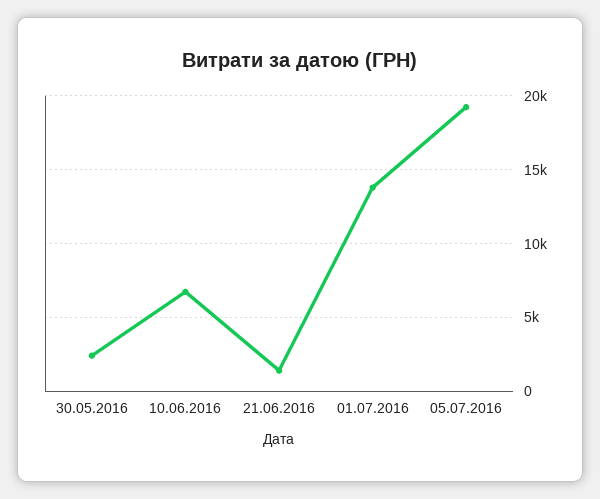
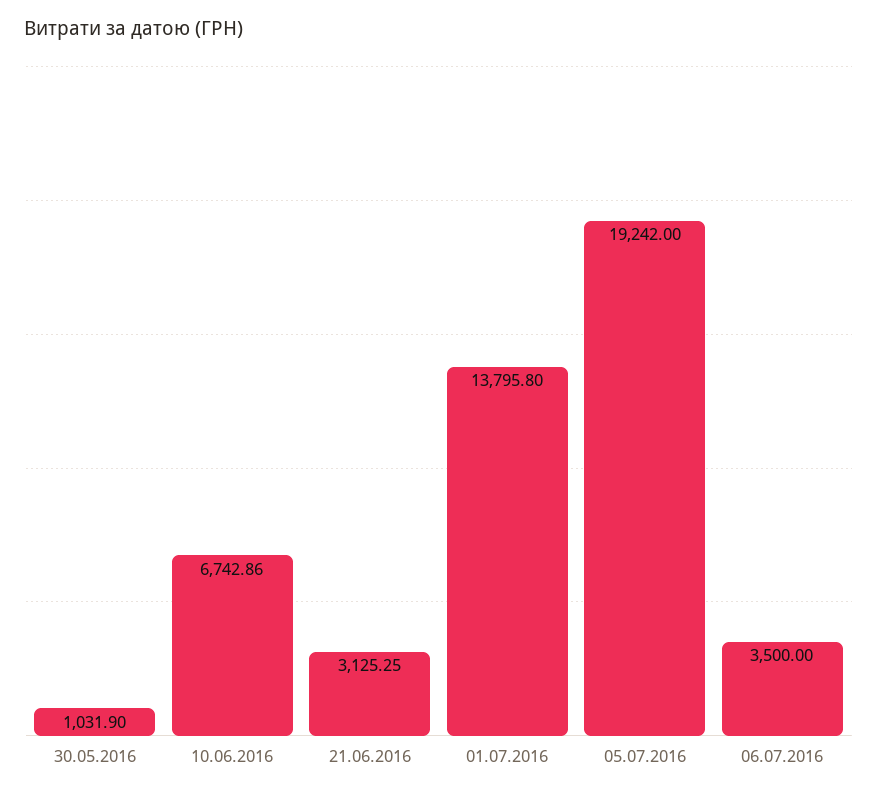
30.05.2016: 2500 -> 1031.9
21.06.2016: 1500 -> 3125.25
06.07.2016: none -> 3500

